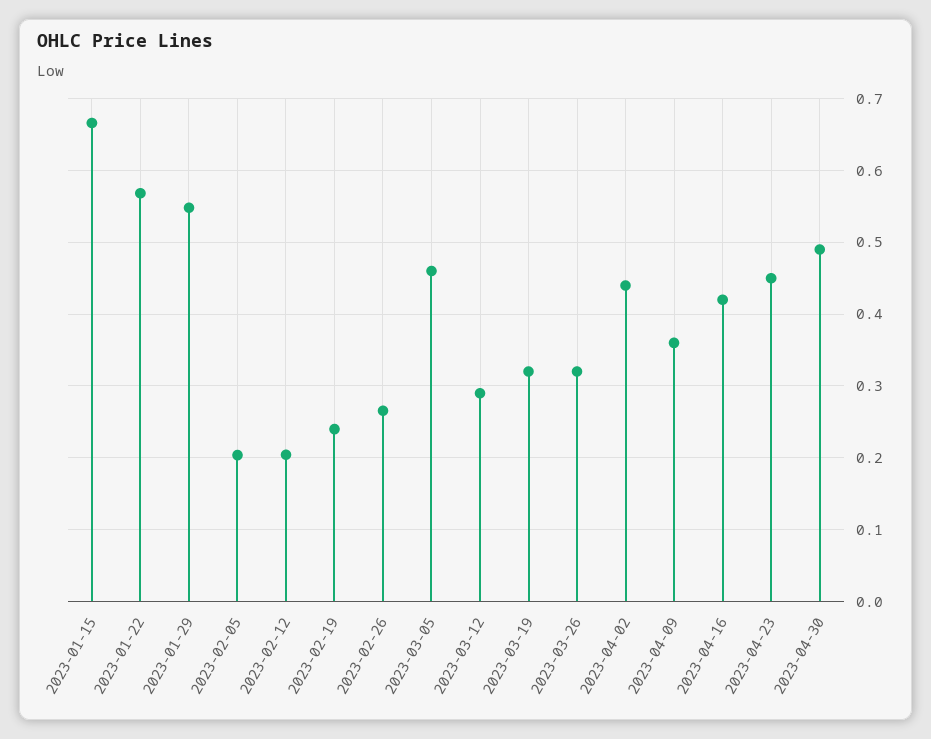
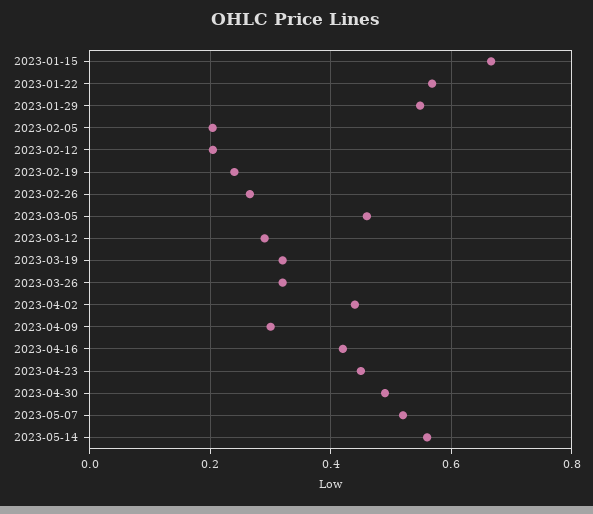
2023-04-09: 0.36 -> 0.3
2023-05-07: none -> 0.52
2023-05-14: none -> 0.56

